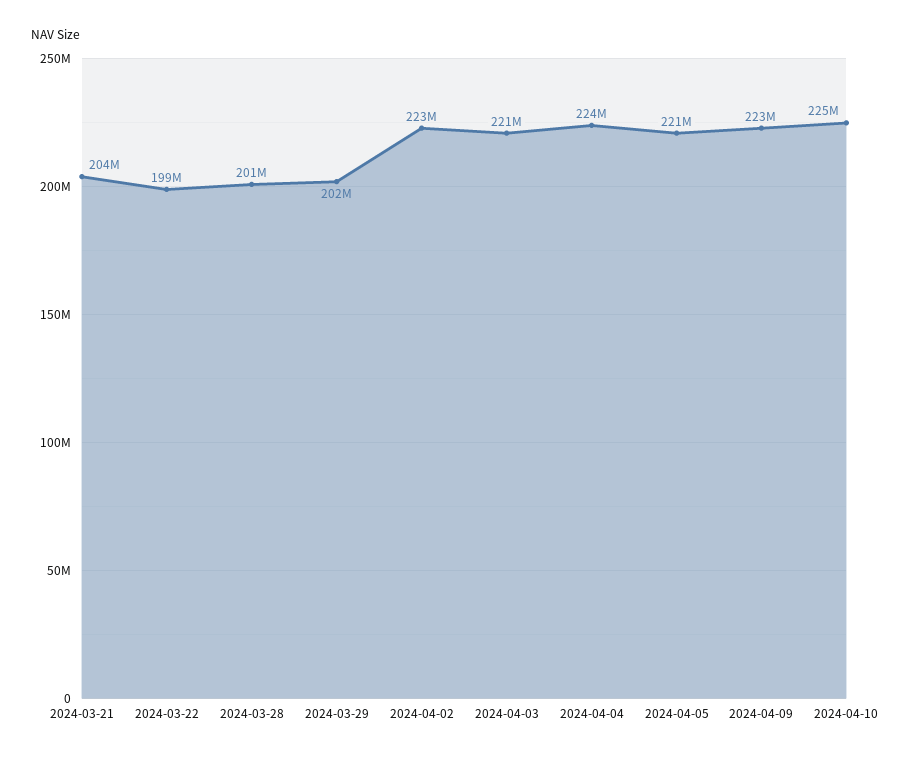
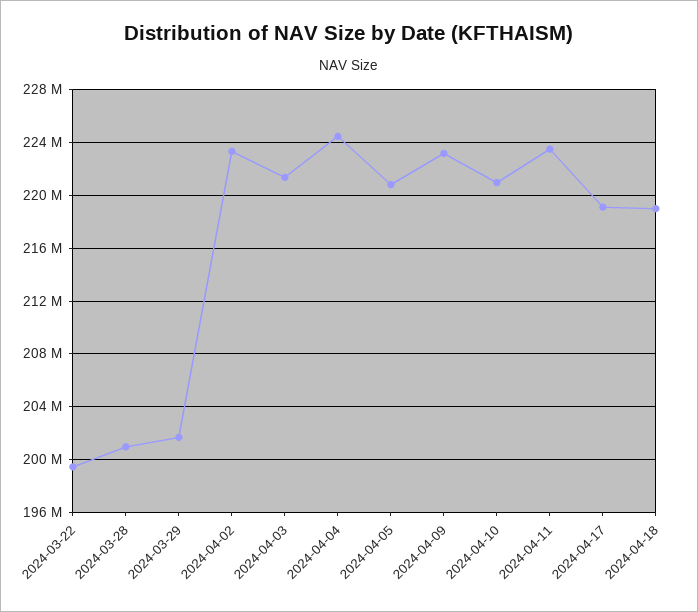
2024-03-21: 204000000 -> none
2024-04-10: 225000000 -> 221000000
2024-04-11: none -> 223500000
2024-04-17: none -> 219000000
2024-04-18: none -> 219000000

